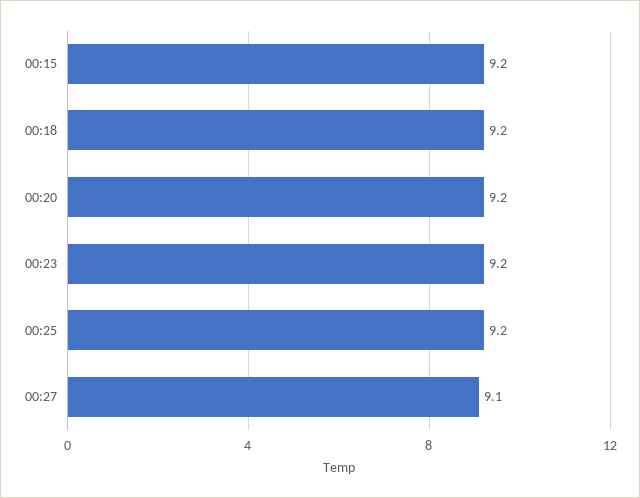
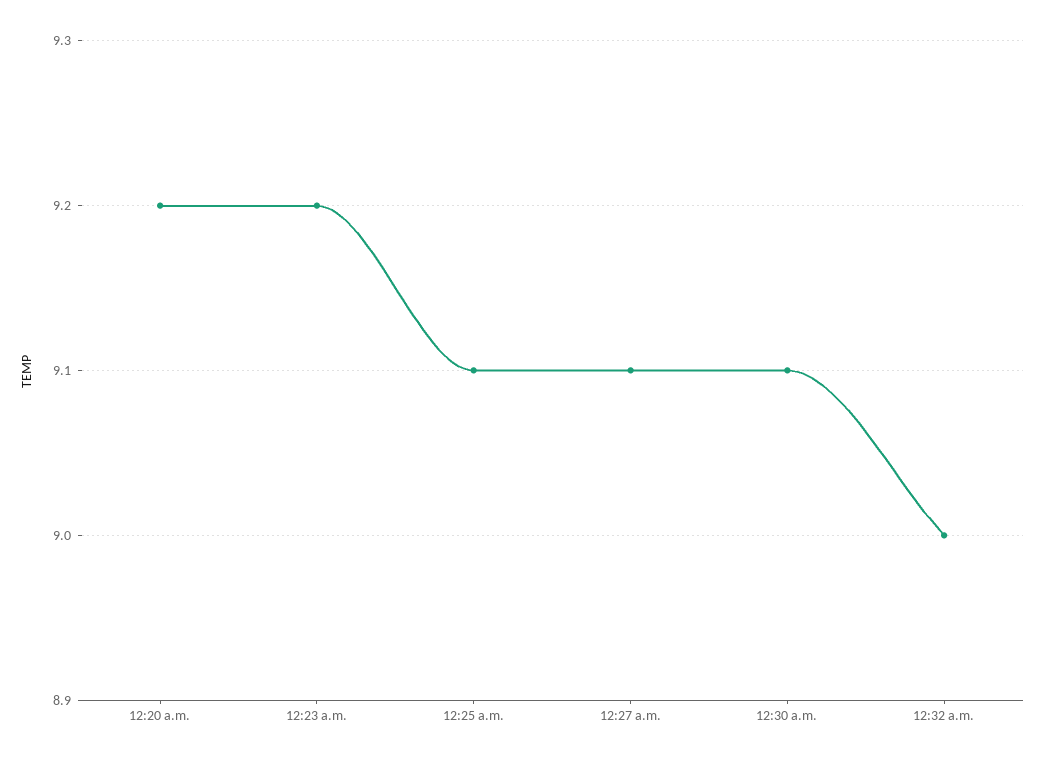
00:15: 9.2 -> none
00:18: 9.2 -> none
00:25: 9.2 -> 9.1
12:30 a.m.: none -> 9.1
12:32 a.m.: none -> 9

